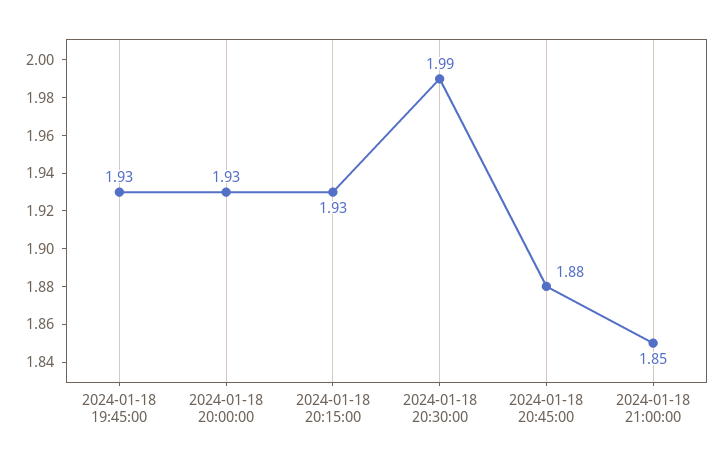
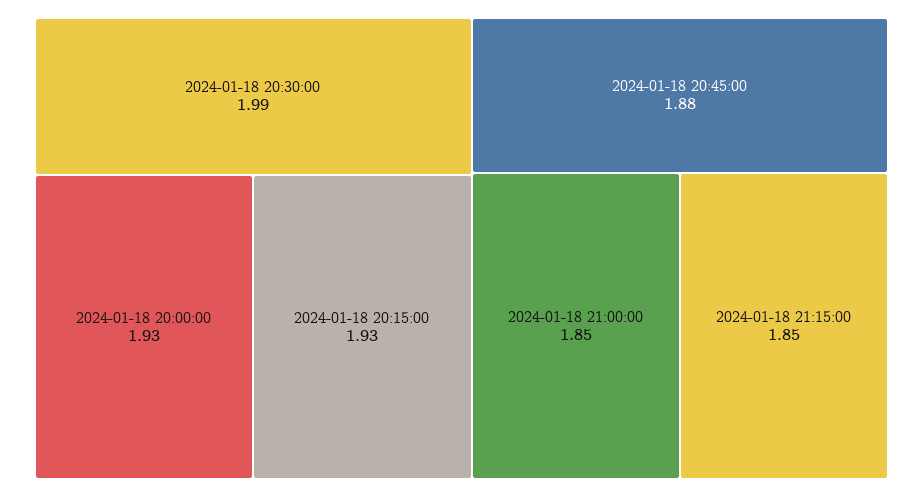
2024-01-18 19:45:00: 1.93 -> none
2024-01-18 21:15:00: none -> 1.85

